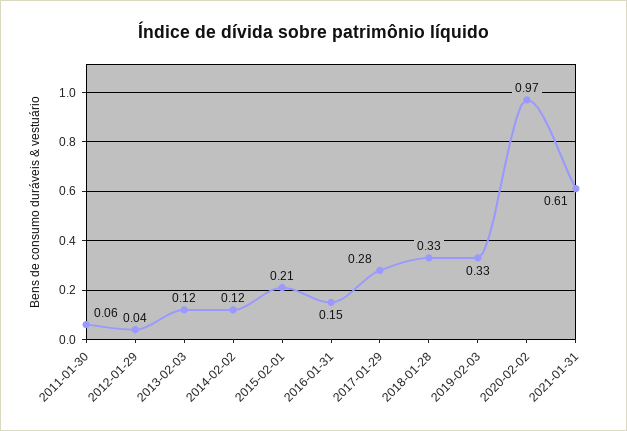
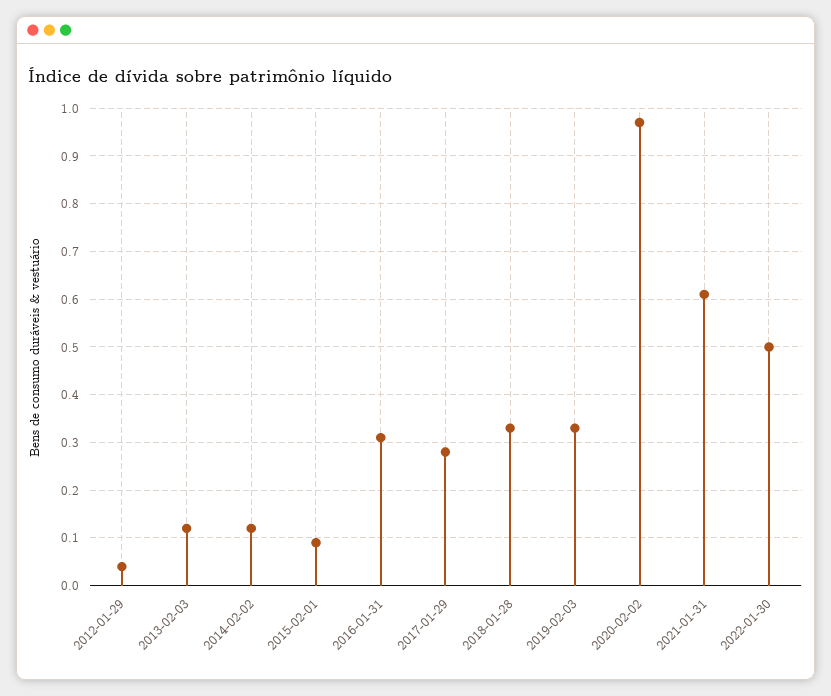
2011-01-30: 0.06 -> none
2015-02-01: 0.21 -> 0.1
2016-01-31: 0.15 -> 0.3
2022-01-30: none -> 0.5

